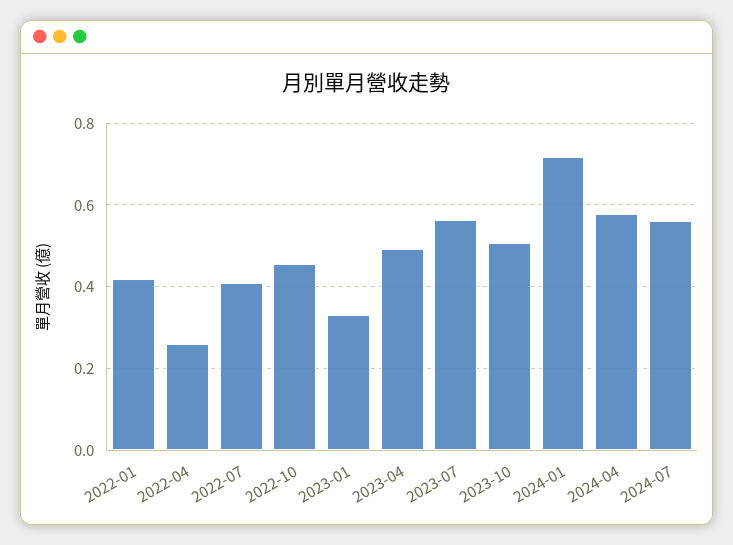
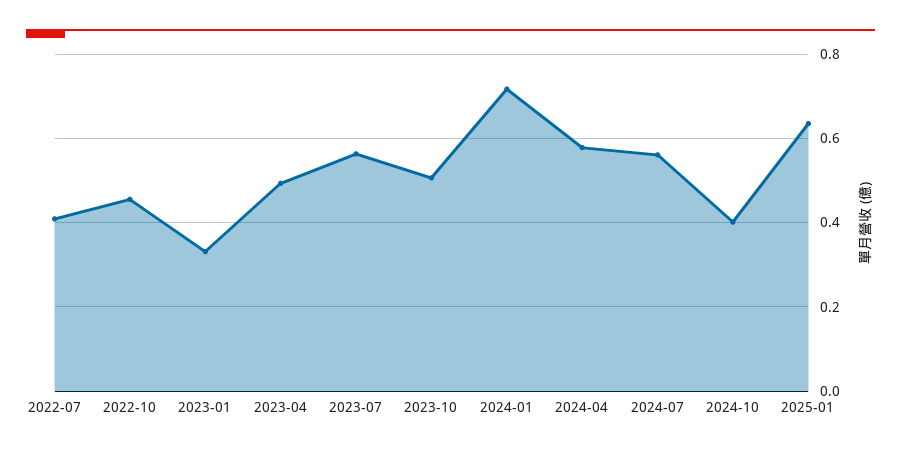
2022-01: 0.42 -> none
2022-04: 0.26 -> none
2024-10: none -> 0.4
2025-01: none -> 0.64

